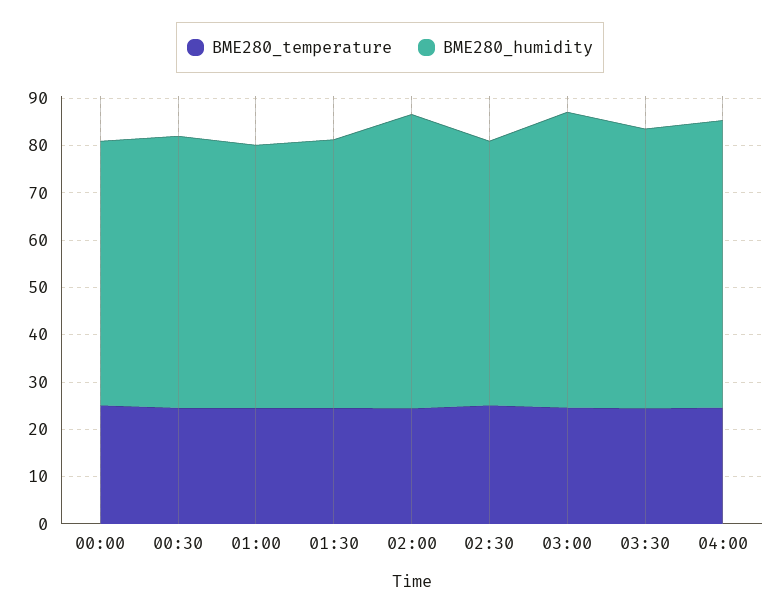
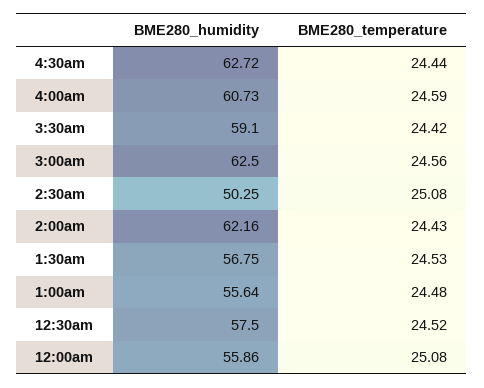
BME280_humidity, 02:30: 56 -> 50.25
BME280_humidity, 4:30am: none -> 62.72
BME280_temperature, 4:30am: none -> 24.44

